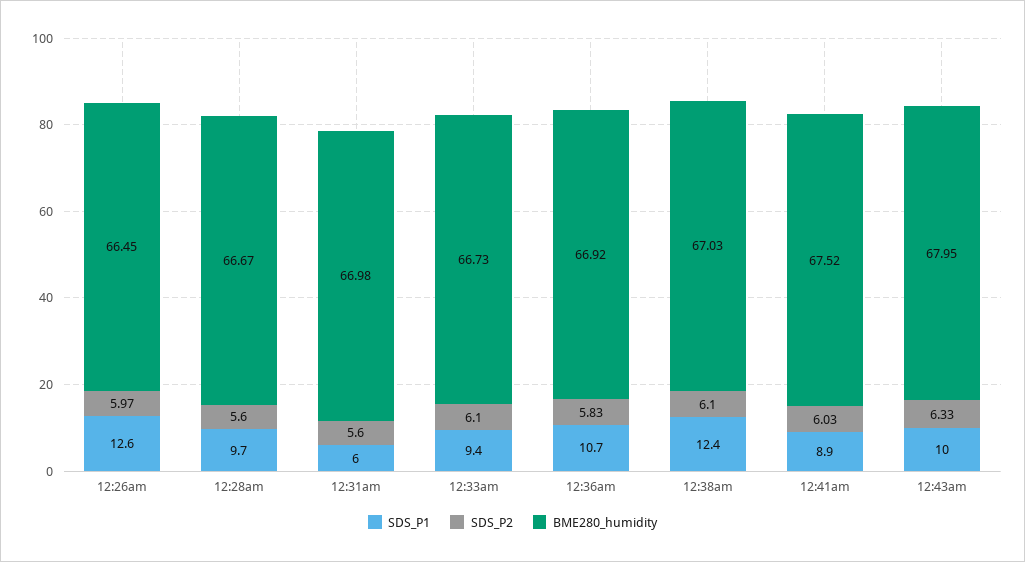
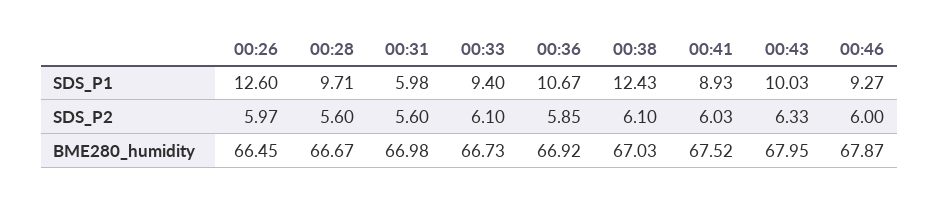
SDS_P2, 12:36am: 5.83 -> 5.85
SDS_P1, 00:46: none -> 9.27
SDS_P2, 00:46: none -> 6
BME280_humidity, 00:46: none -> 67.87

